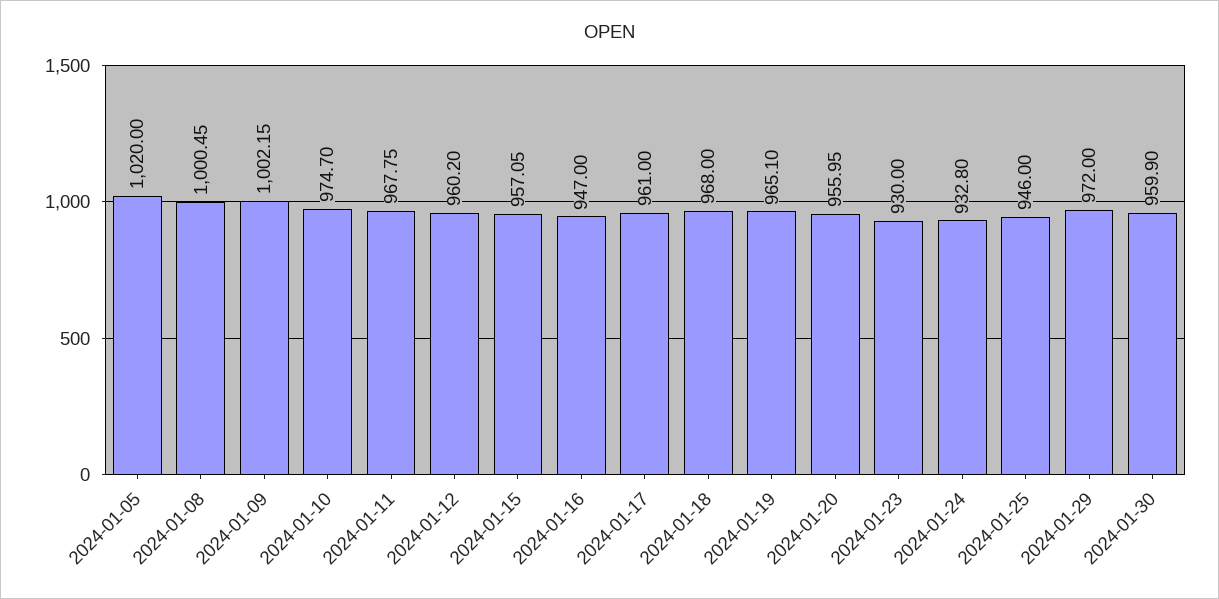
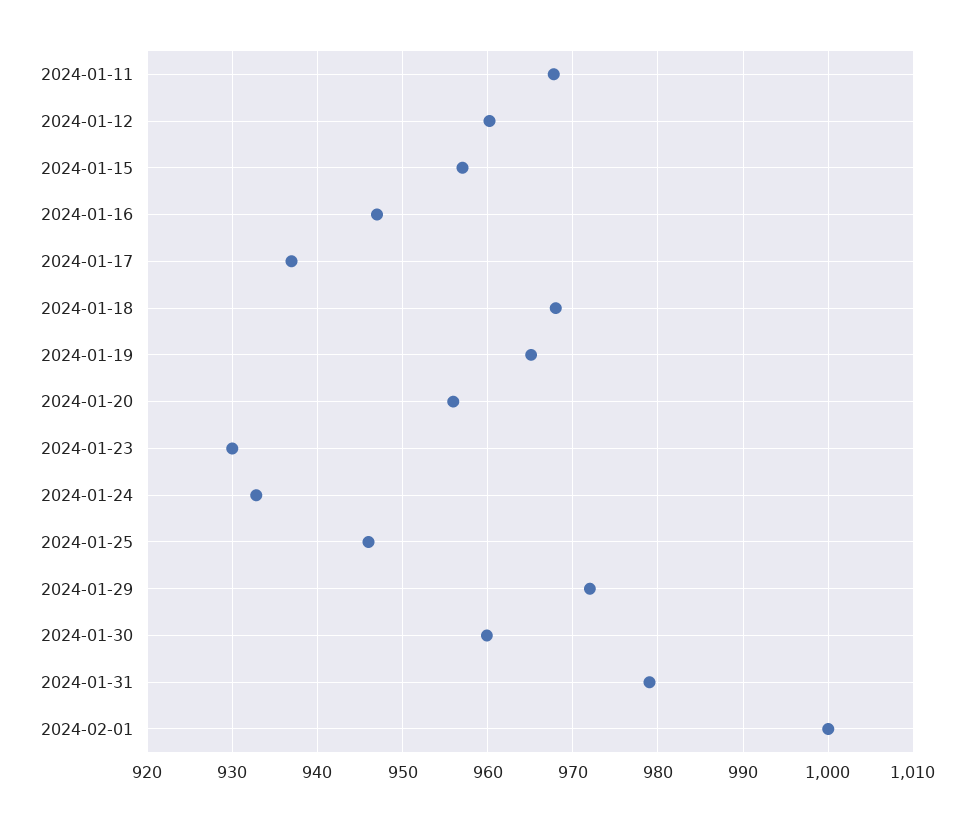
2024-01-05: 1020 -> none
2024-01-08: 1000.45 -> none
2024-01-09: 1002.15 -> none
2024-01-10: 974.7 -> none
2024-01-17: 961 -> 937
2024-01-31: none -> 979
2024-02-01: none -> 1000

